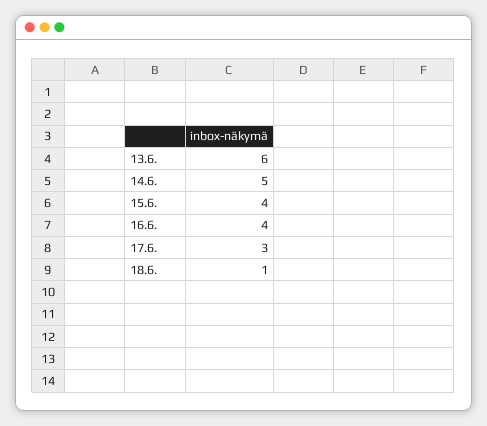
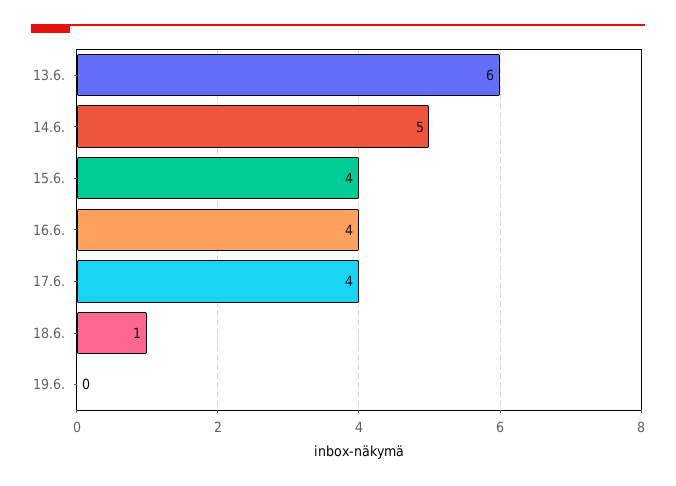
17.6.: 3 -> 4
19.6.: none -> 0

